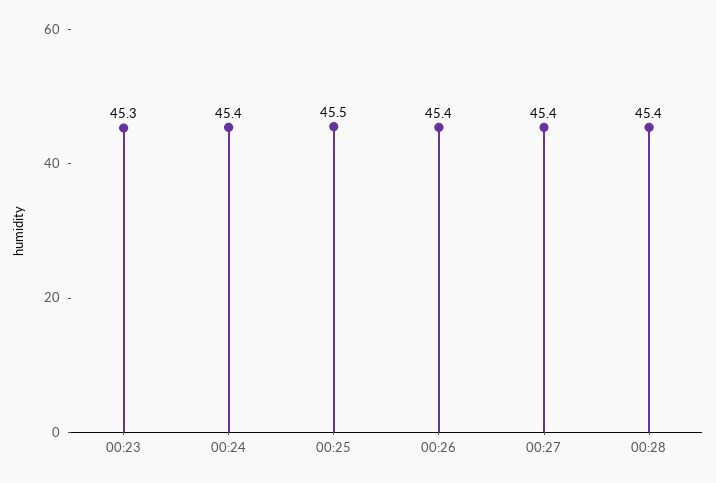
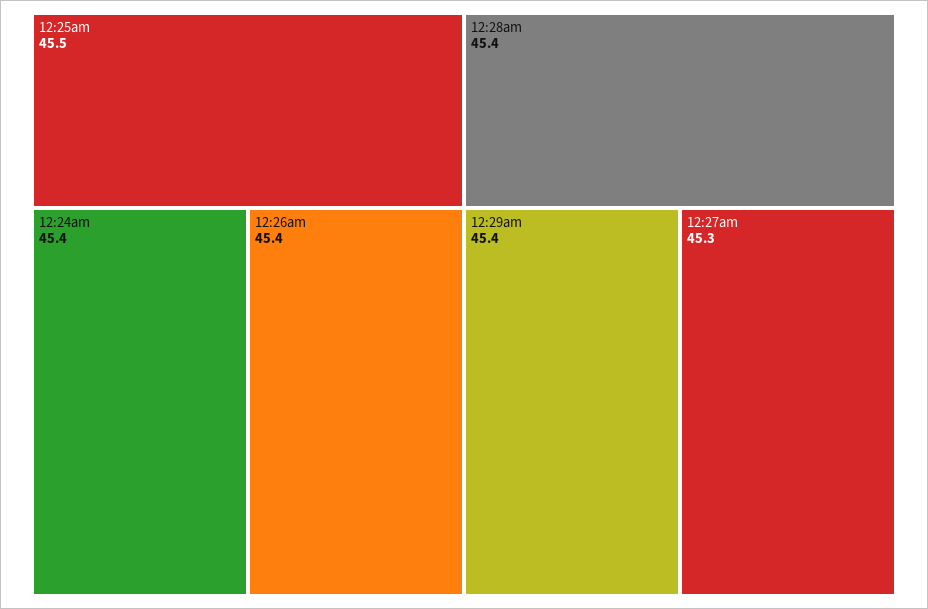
00:23: 45.3 -> none
00:27: 45.4 -> 45.3
12:29am: none -> 45.4

